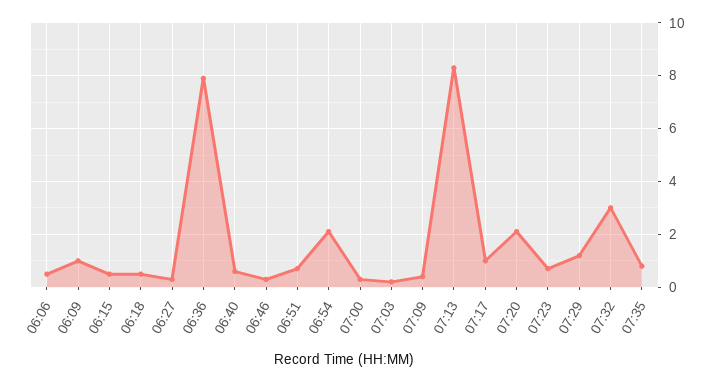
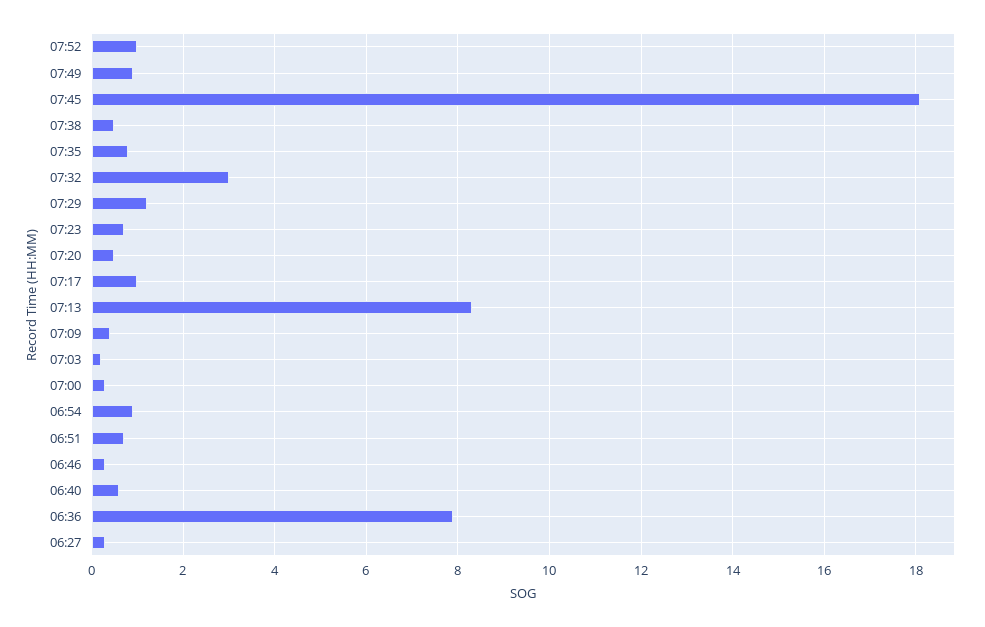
06:06: 0.5 -> none
06:09: 1 -> none
06:15: 0.5 -> none
06:18: 0.5 -> none
06:54: 2 -> 1
07:20: 2 -> 0.5
07:52: none -> 1
07:49: none -> 1
07:45: none -> 18
07:38: none -> 0.5

